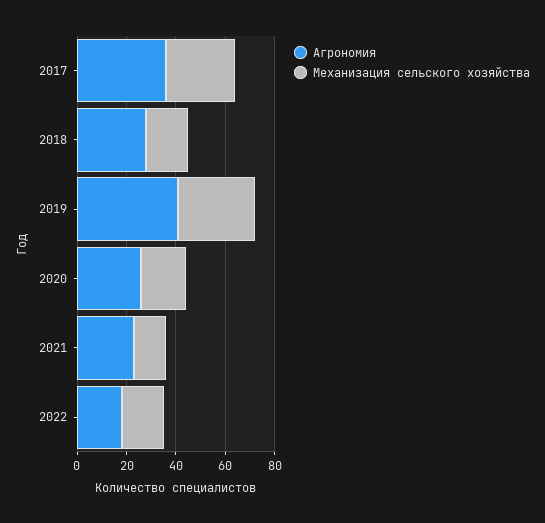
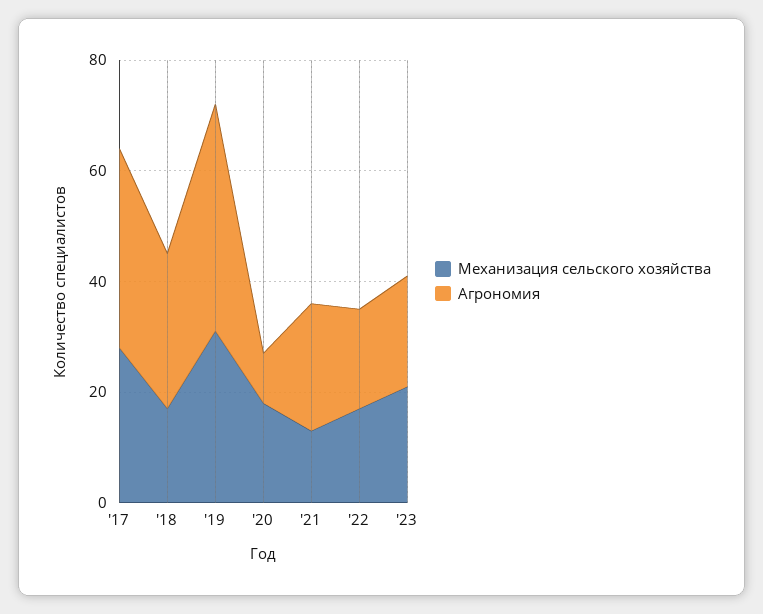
Агрономия, 2020: 25 -> 10
Механизация сельского хозяйства, '23: none -> 20
Агрономия, '23: none -> 20

